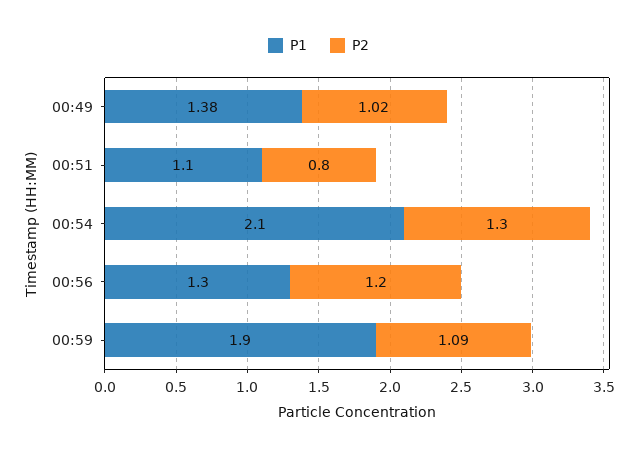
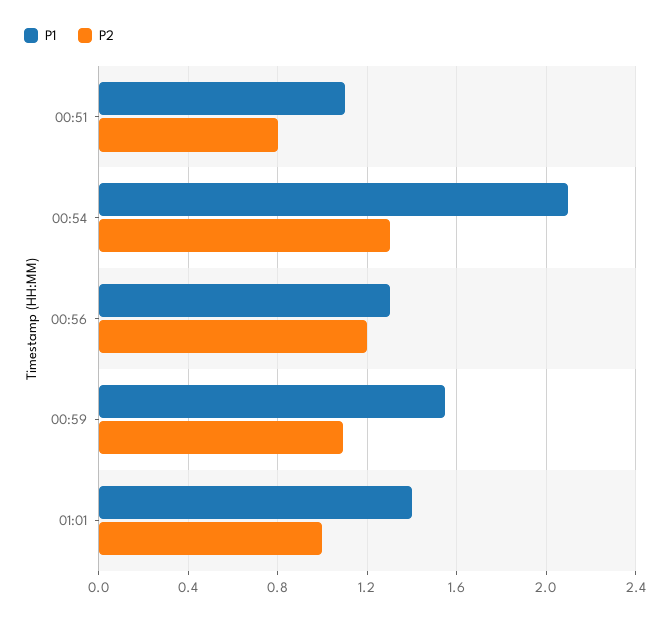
P1, 00:49: 1.38 -> none
P2, 00:49: 1.02 -> none
P1, 00:59: 1.9 -> 1.55
P1, 01:01: none -> 1.4
P2, 01:01: none -> 1

